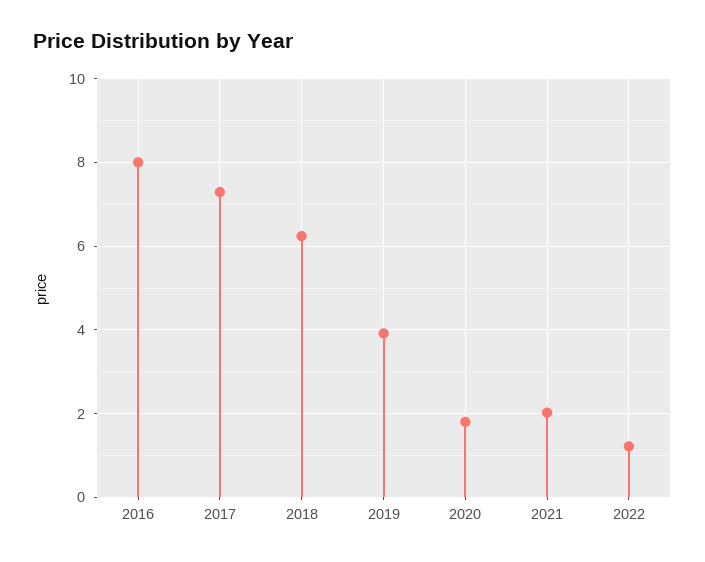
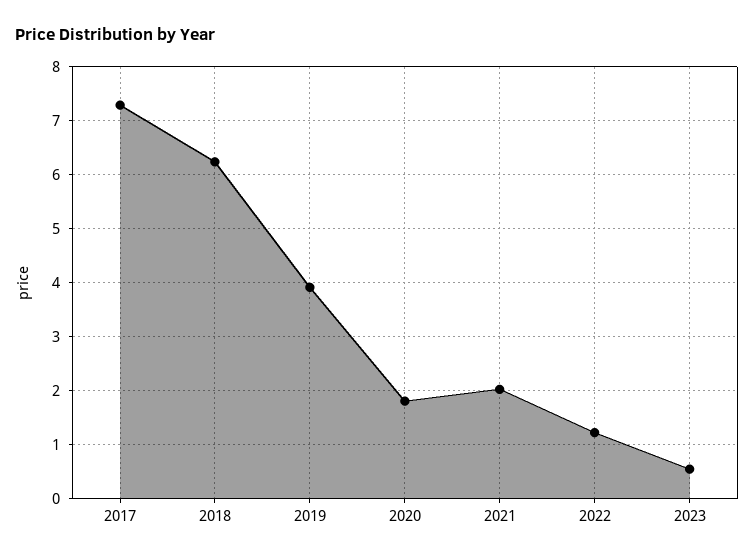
2016: 8 -> none
2023: none -> 0.6

